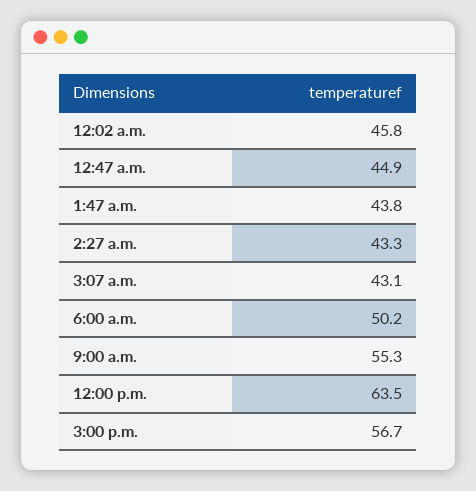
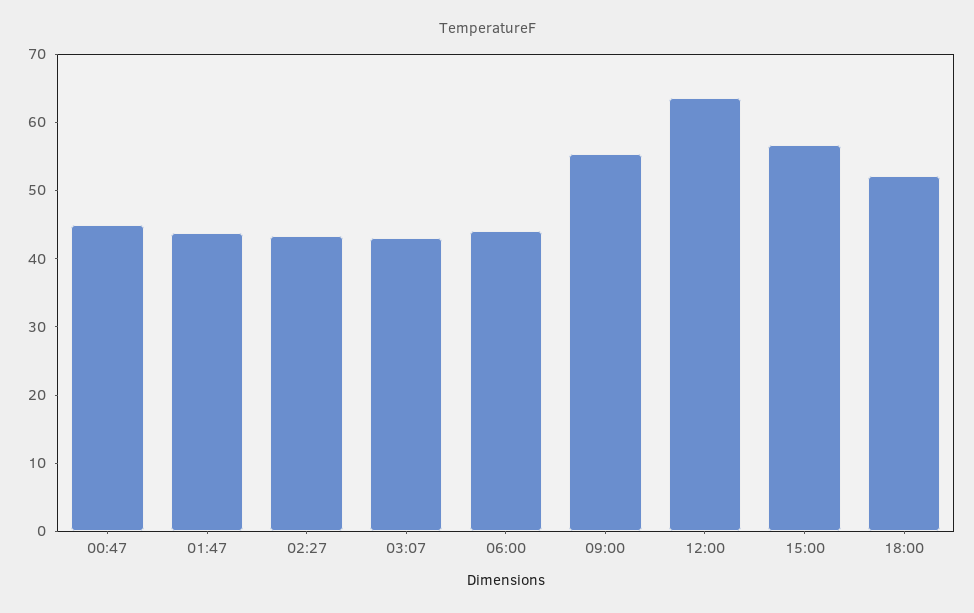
12:02 a.m.: 45.8 -> none
6:00 a.m.: 50.2 -> 44
18:00: none -> 52

